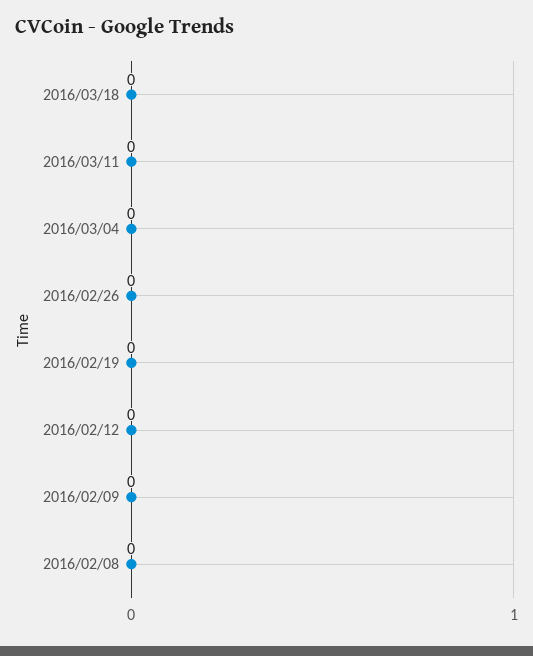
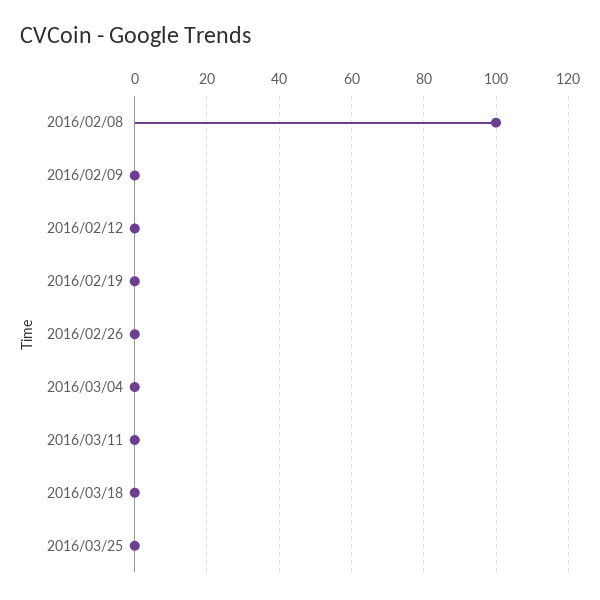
2016/02/08: 0 -> 100
2016/03/25: none -> 0

